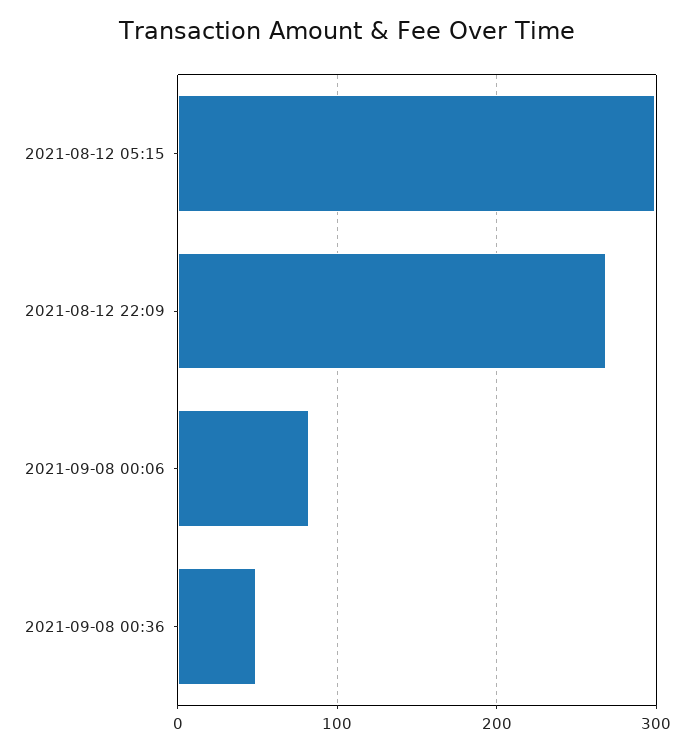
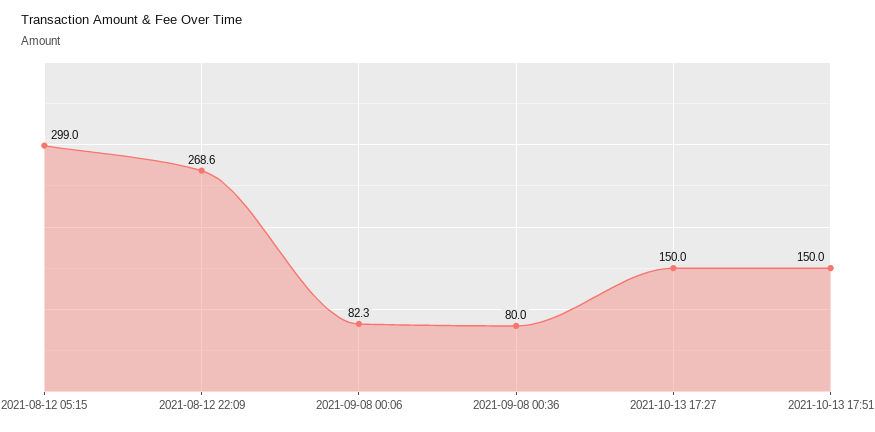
2021-09-08 00:36: 50 -> 80
2021-10-13 17:27: none -> 150
2021-10-13 17:51: none -> 150

